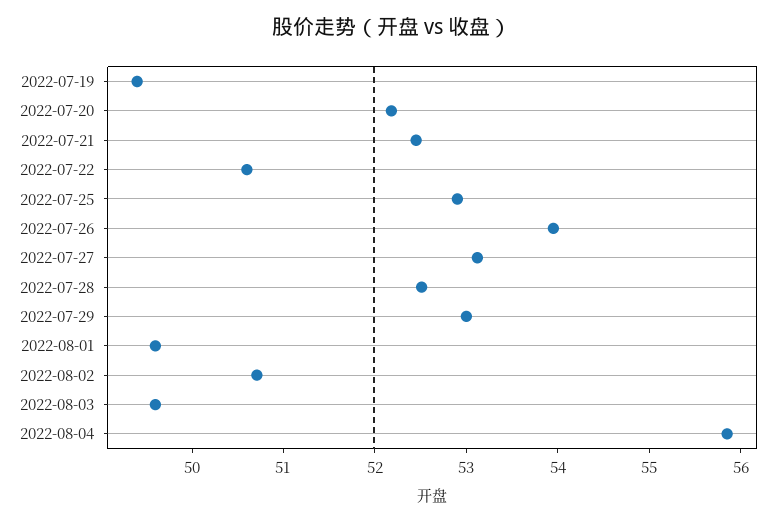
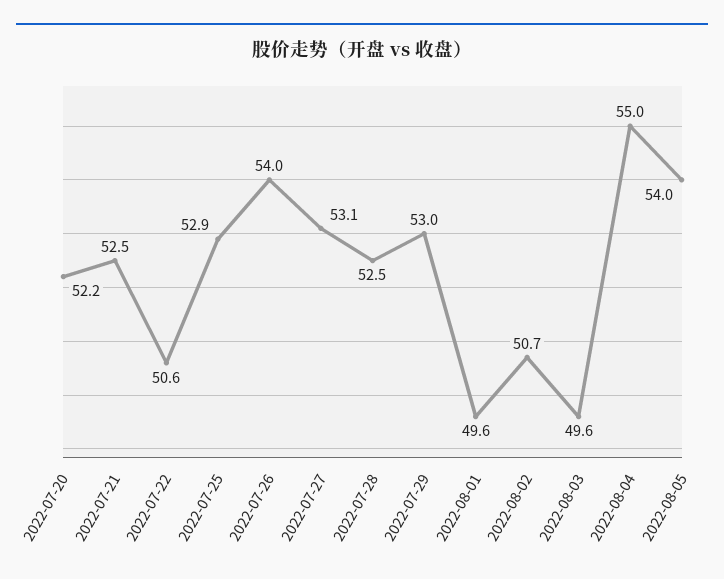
2022-07-19: 49.4 -> none
2022-08-04: 55.8 -> 55
2022-08-05: none -> 54

